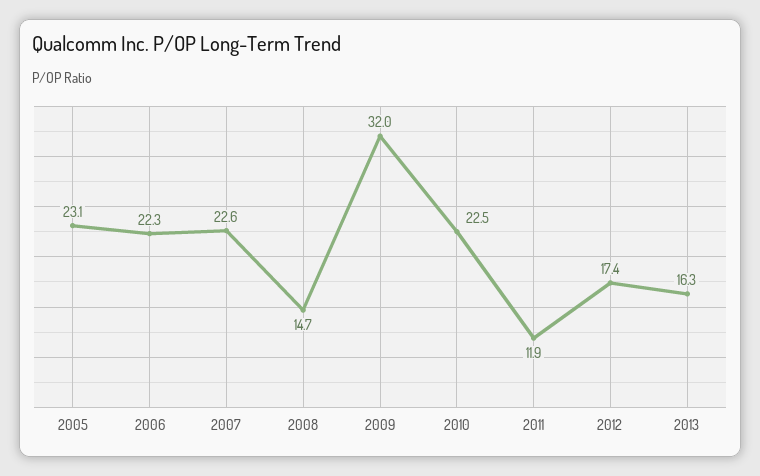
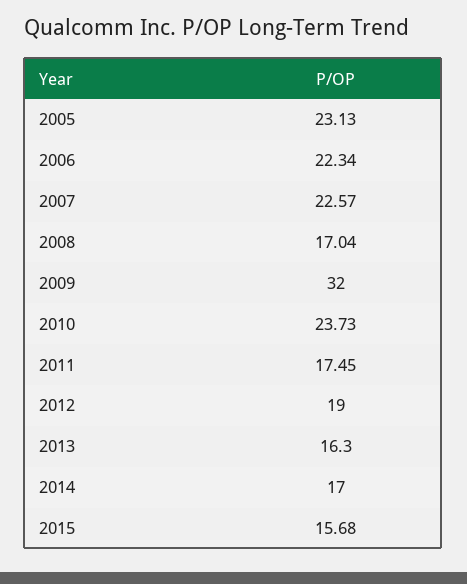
2008: 14.7 -> 17.04
2010: 22.5 -> 23.73
2011: 11.9 -> 17.45
2012: 17.4 -> 19
2014: none -> 17
2015: none -> 15.68

